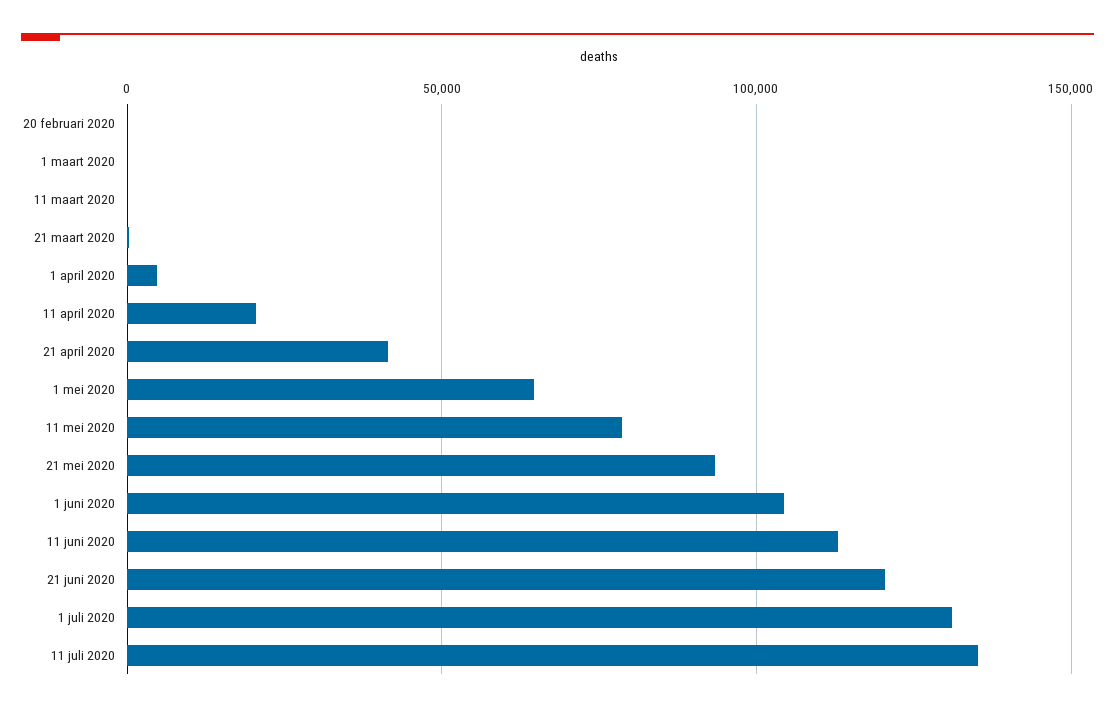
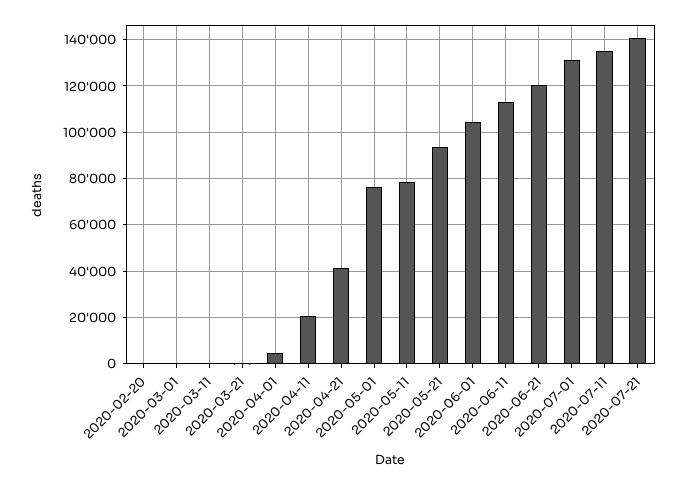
1 mei 2020: 65000 -> 75000
2020-07-21: none -> 140000

